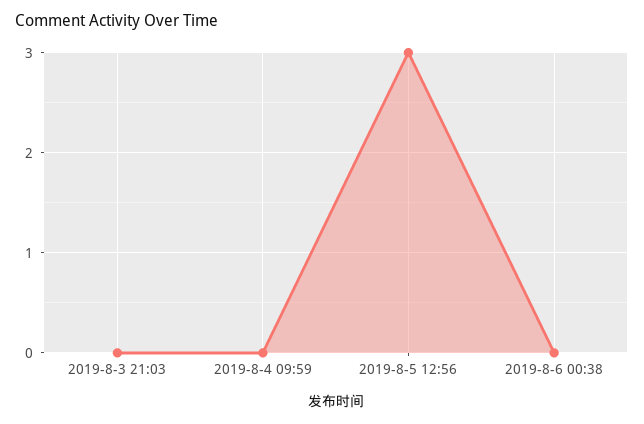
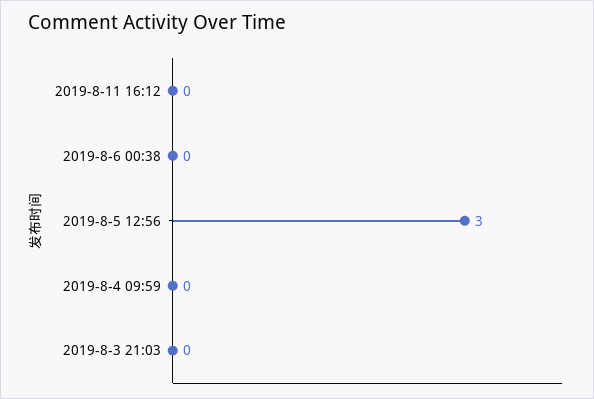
2019-8-11 16:12: none -> 0

